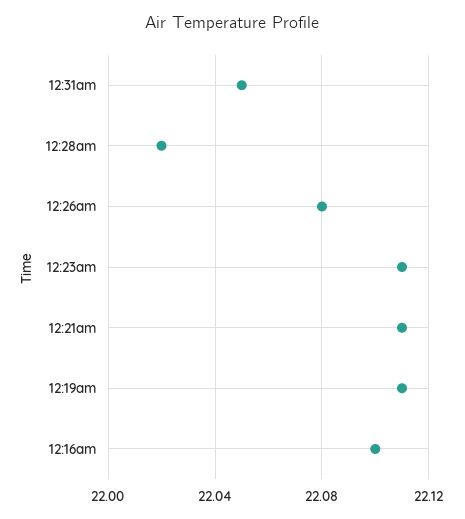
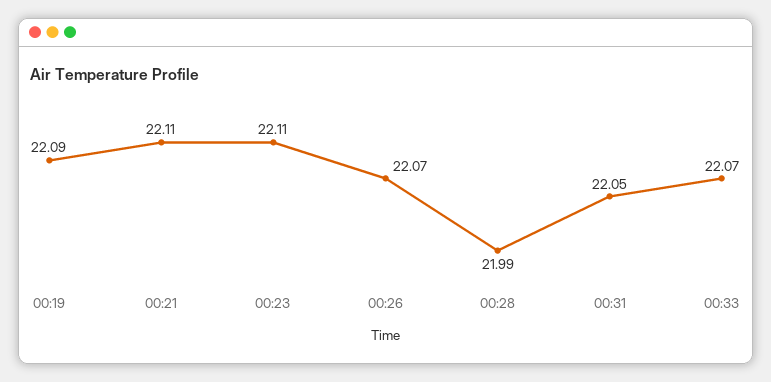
12:28am: 22.02 -> 21.99
12:26am: 22.08 -> 22.07
12:19am: 22.11 -> 22.09
12:16am: 22.1 -> none
00:33: none -> 22.07

